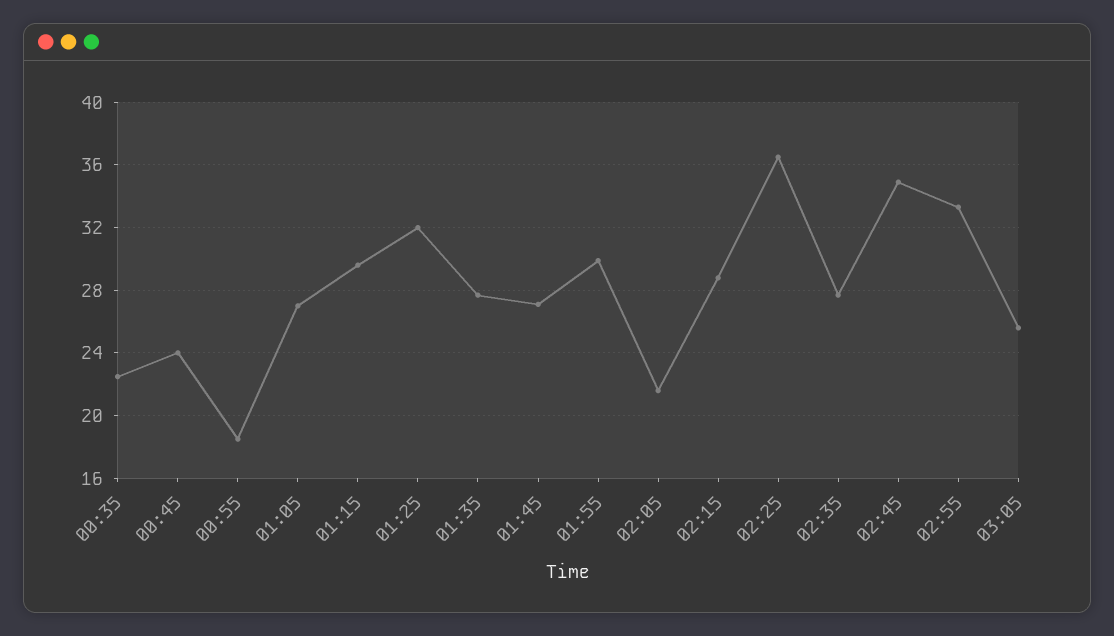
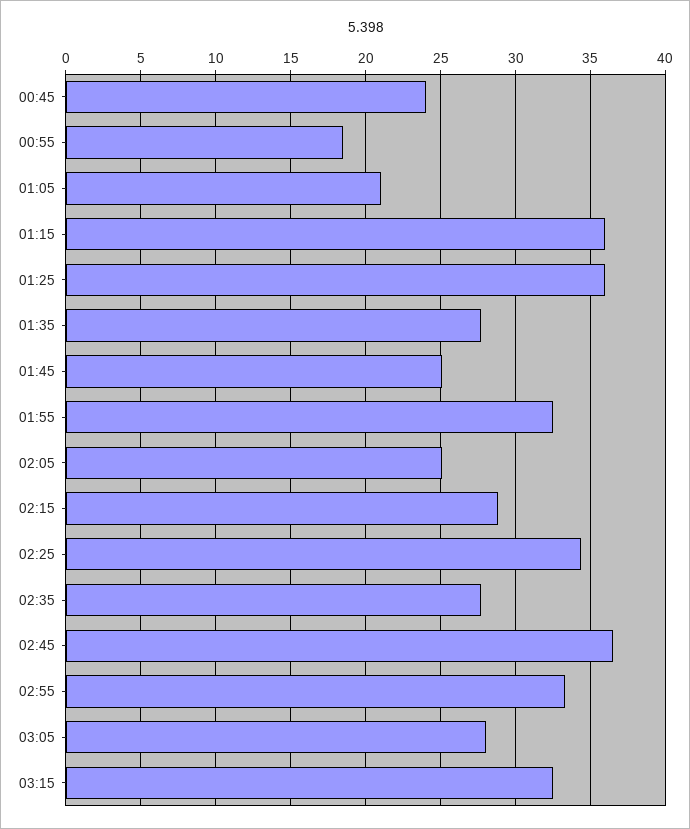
00:35: 22.5 -> none
01:05: 27 -> 21
01:15: 29.5 -> 36
01:25: 32 -> 36
01:45: 27 -> 25
01:55: 30 -> 32.5
02:05: 21.5 -> 25
02:25: 36.5 -> 34.5
02:45: 35 -> 36.5
03:05: 25.5 -> 28
03:15: none -> 32.5

